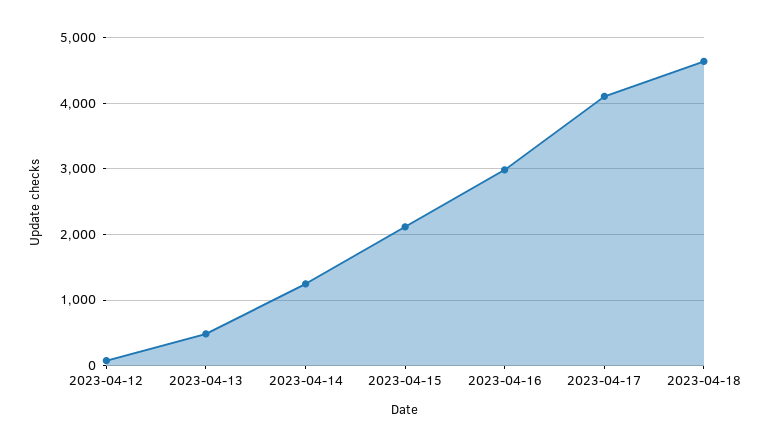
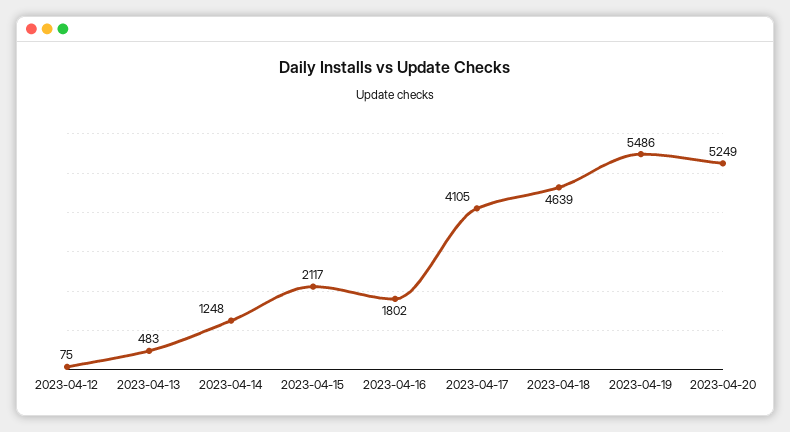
2023-04-16: 3000 -> 1802
2023-04-19: none -> 5486
2023-04-20: none -> 5249

